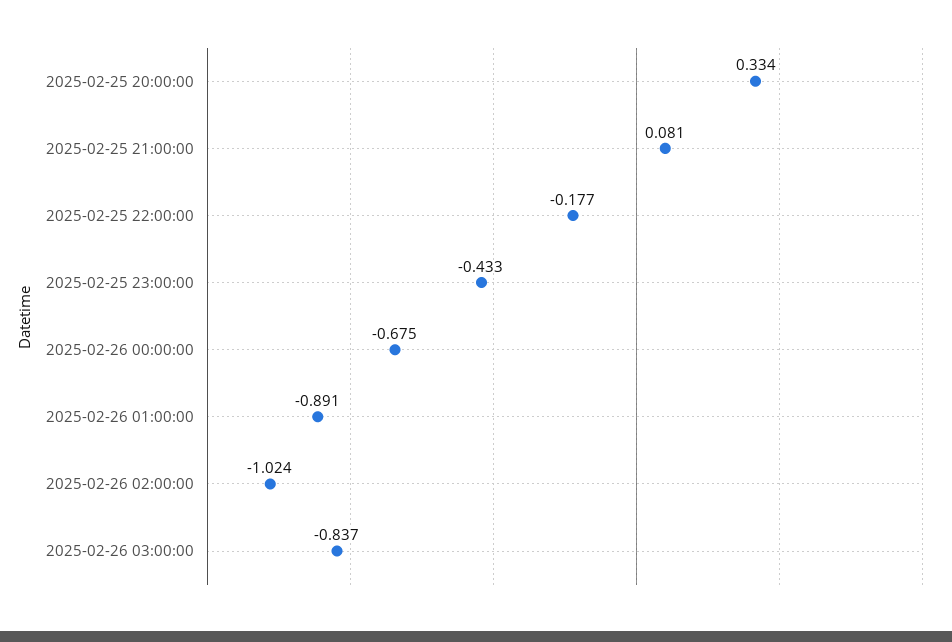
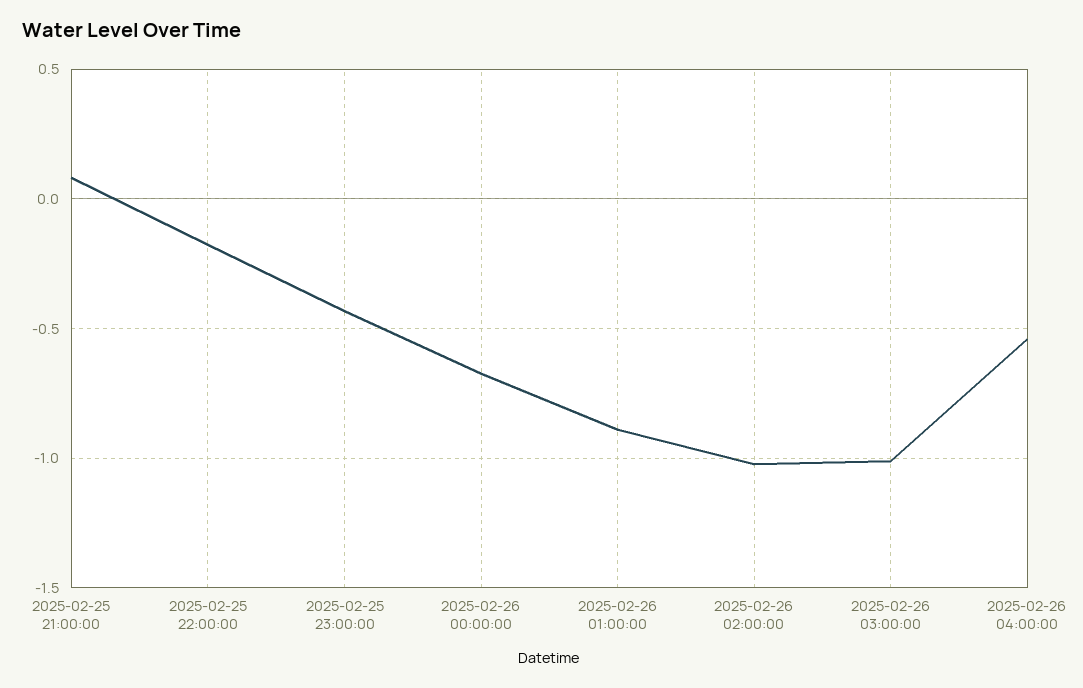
2025-02-25 20:00:00: 0.334 -> none
2025-02-26 03:00:00: -0.837 -> -1
2025-02-26 04:00:00: none -> -0.55

